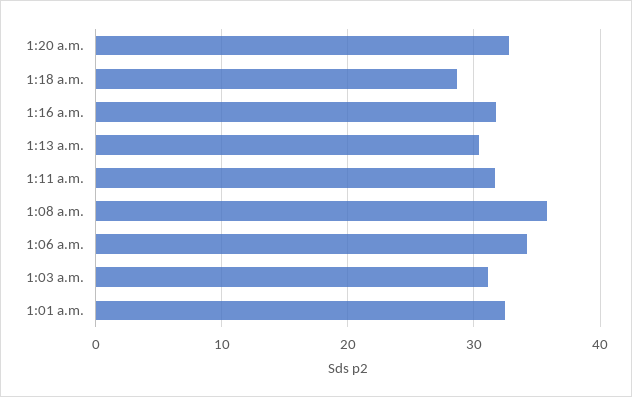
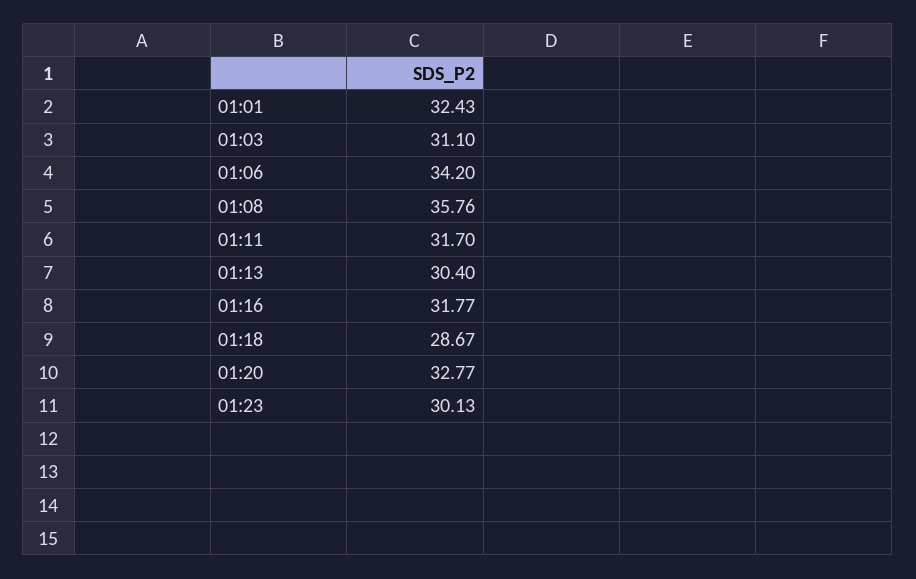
01:23: none -> 30.13

